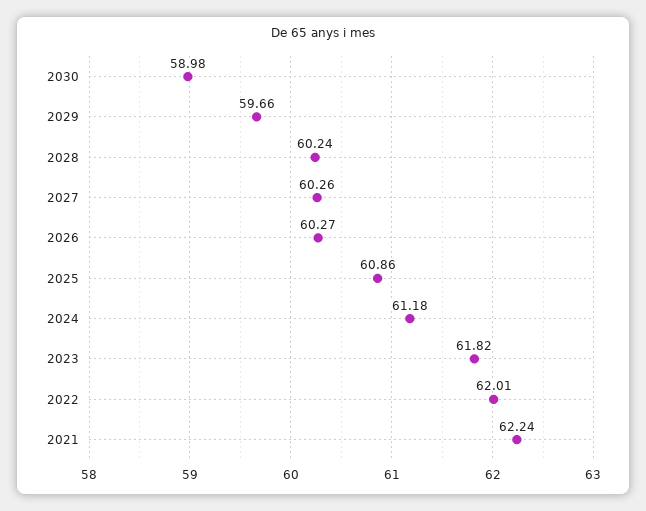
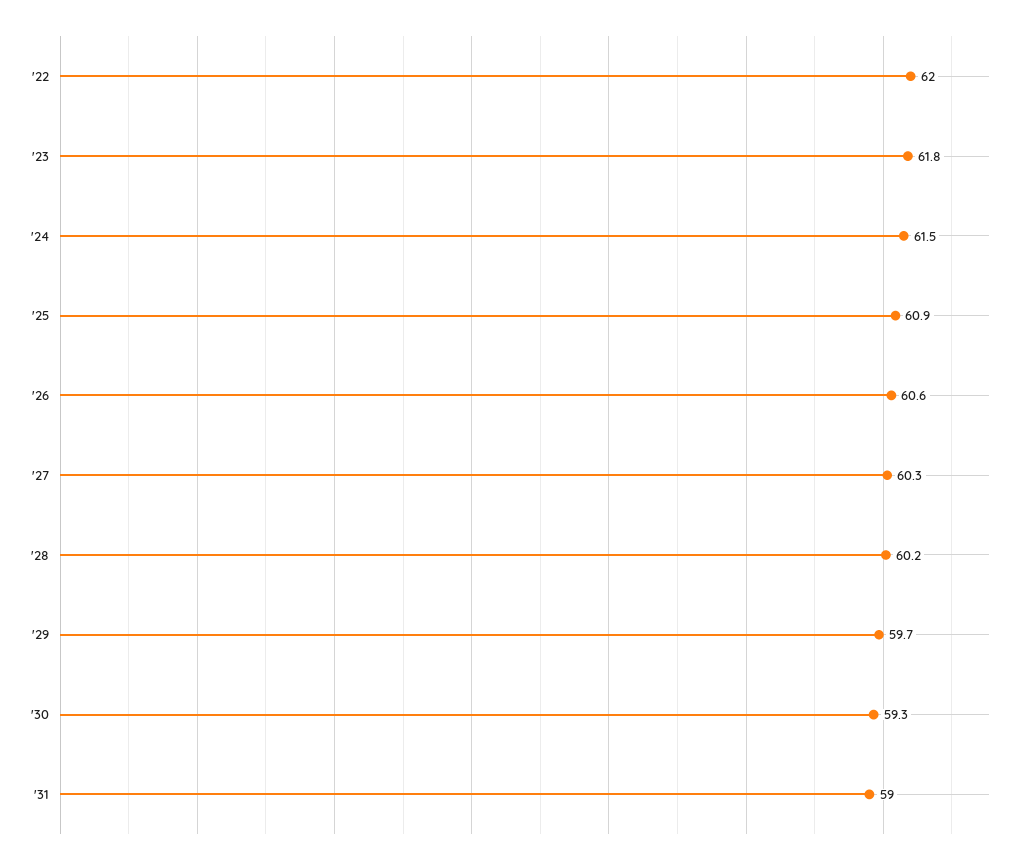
2030: 58.98 -> 59.3
2026: 60.27 -> 60.6
2024: 61.18 -> 61.5
2021: 62.24 -> none
'31: none -> 59

